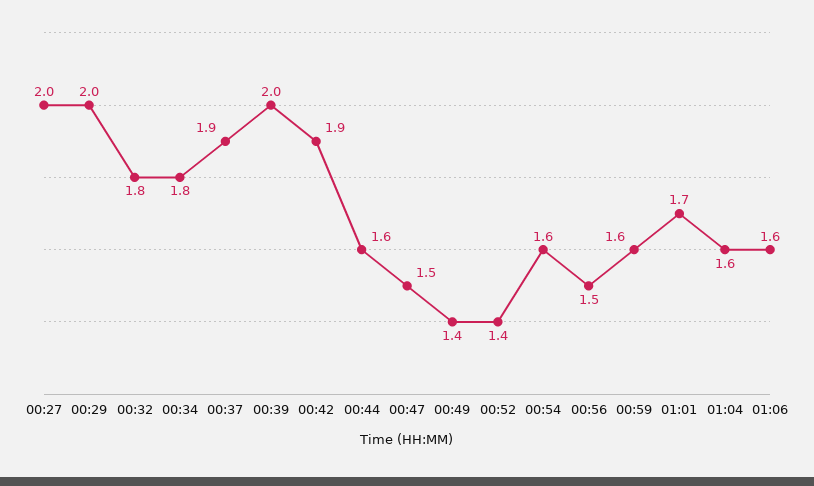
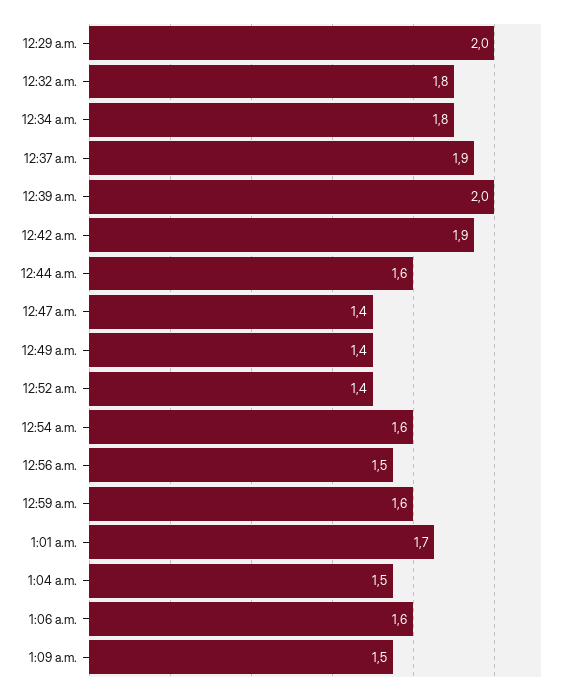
00:27: 2 -> none
00:47: 1.5 -> 1.4
01:04: 1.6 -> 1.5
1:09 a.m.: none -> 1.5

